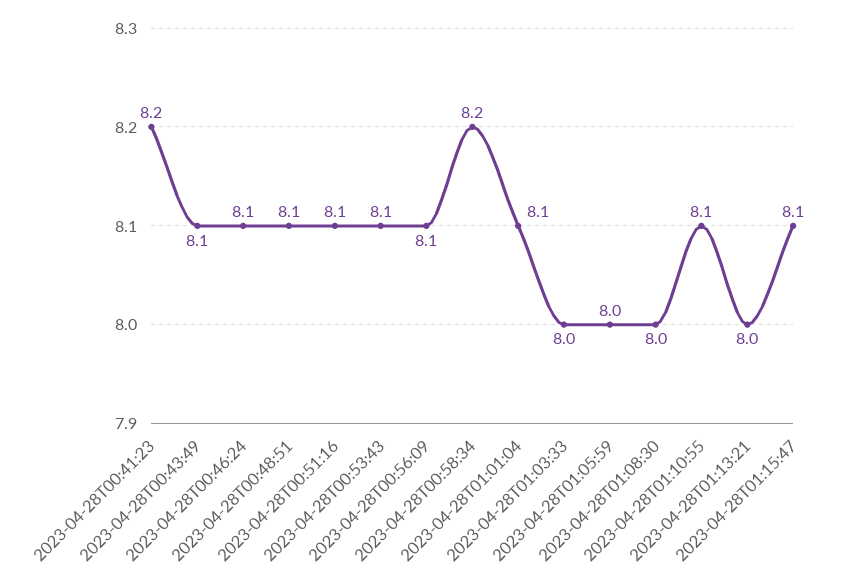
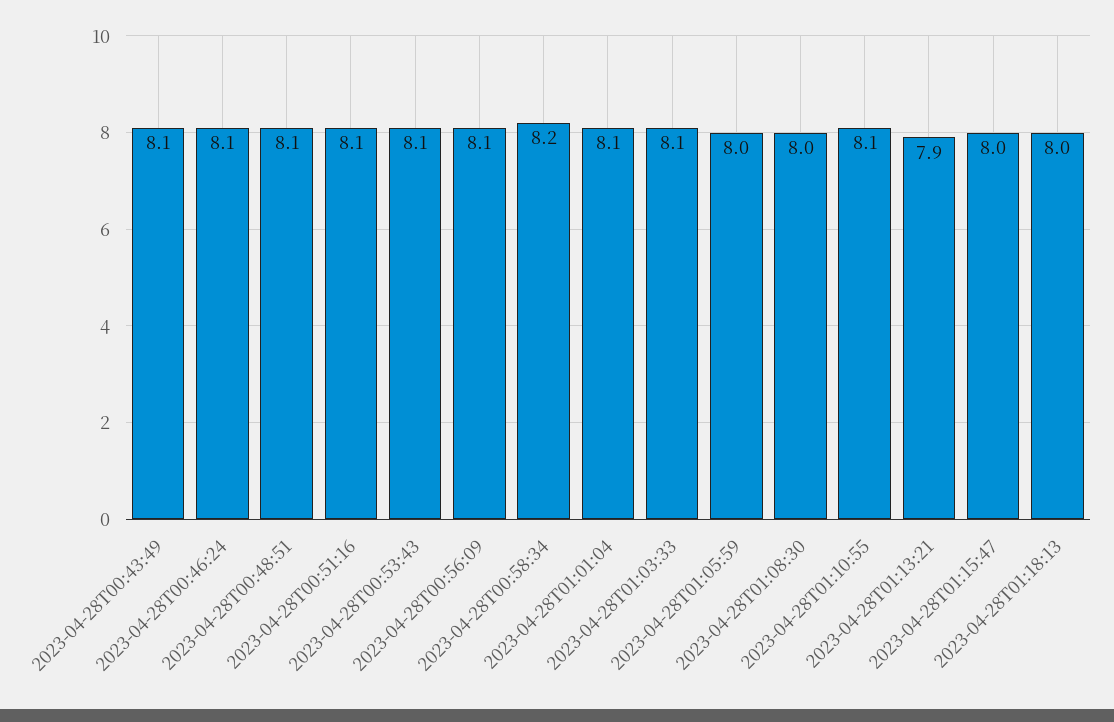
2023-04-28T00:41:23: 8.2 -> none
2023-04-28T01:03:33: 8 -> 8.1
2023-04-28T01:13:21: 8 -> 7.9
2023-04-28T01:15:47: 8.1 -> 8
2023-04-28T01:18:13: none -> 8

